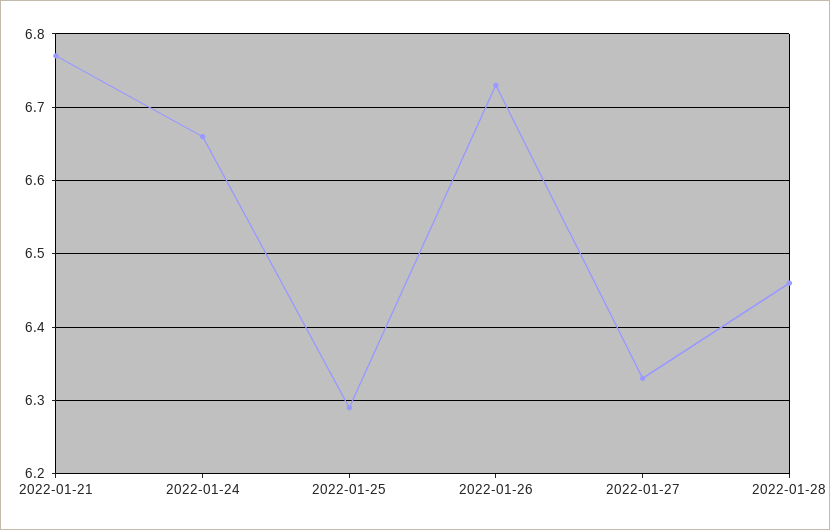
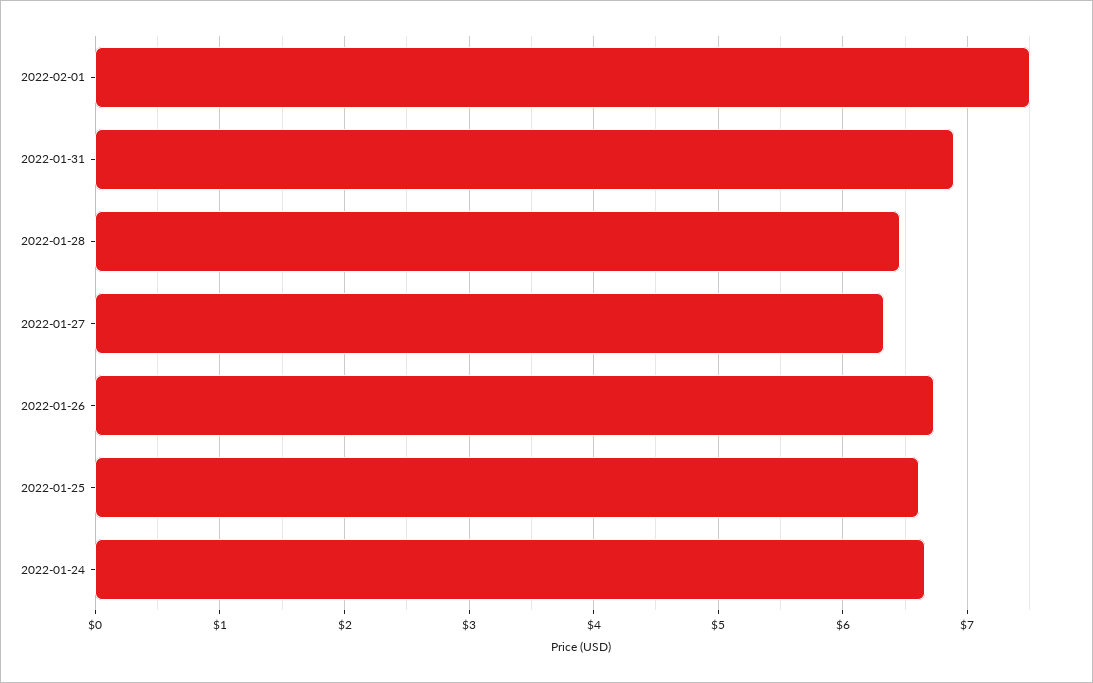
2022-01-21: 6.77 -> none
2022-01-25: 6.29 -> 6.6
2022-02-01: none -> 7.5
2022-01-31: none -> 6.9

